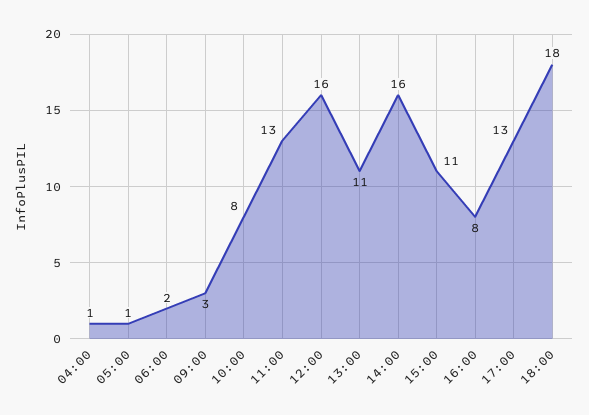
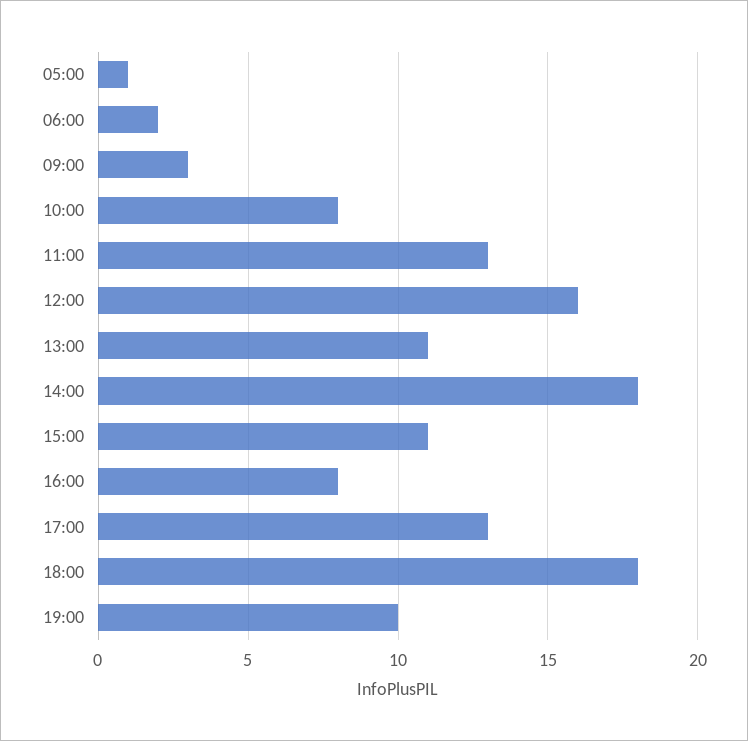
04:00: 1 -> none
14:00: 16 -> 18
19:00: none -> 10

